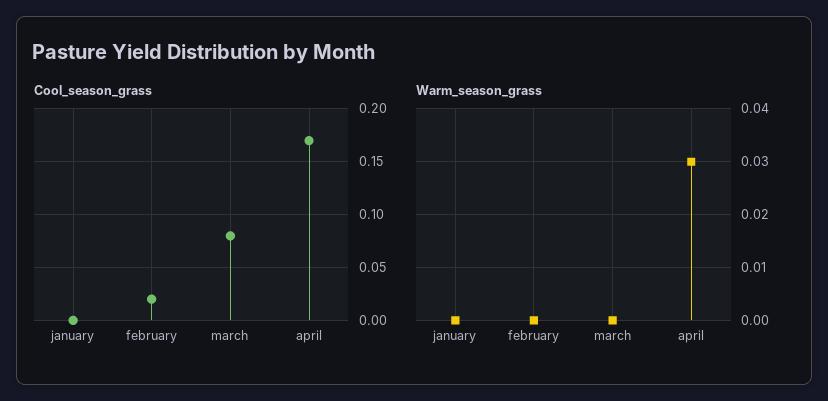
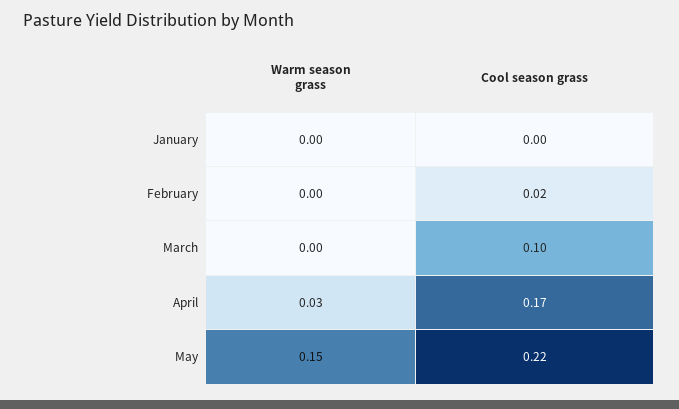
Cool_season_grass, march: 0.08 -> 0.1
Warm_season_grass, May: none -> 0.15
Cool_season_grass, May: none -> 0.22

